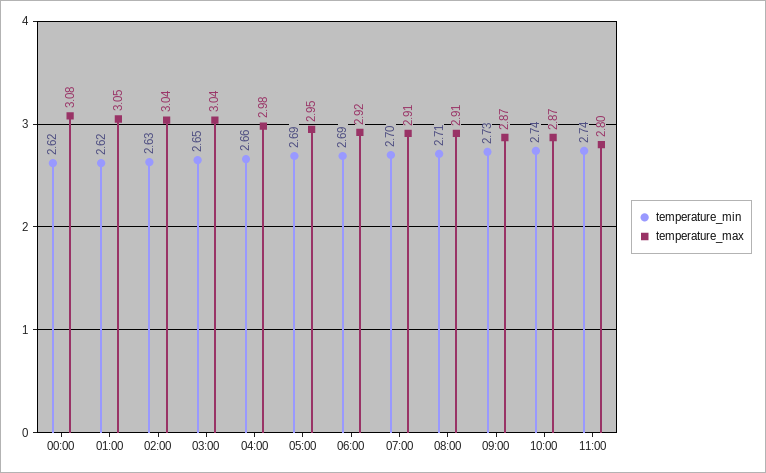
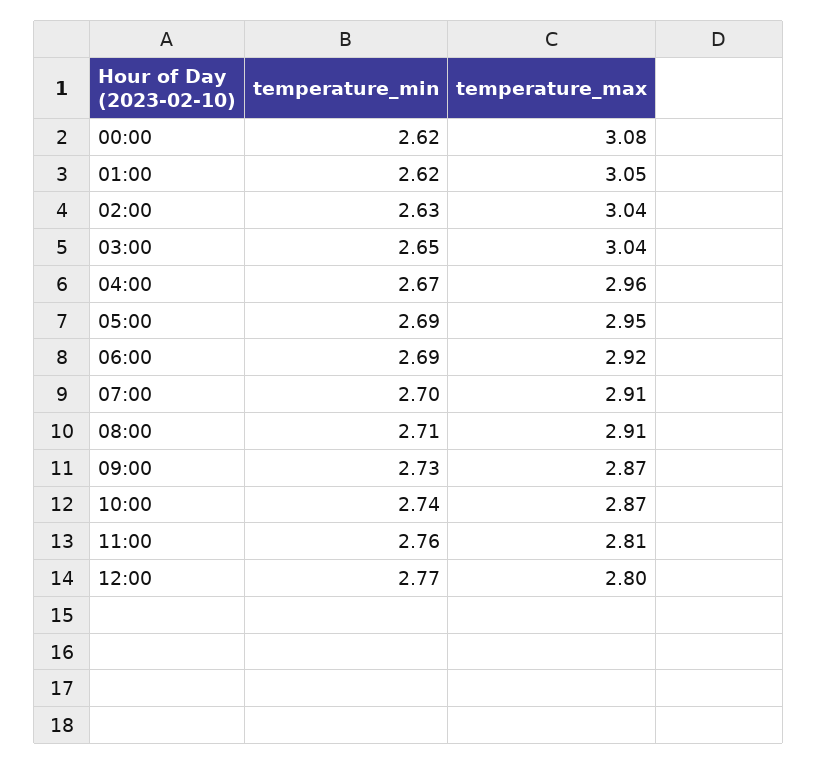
temperature_min, 04:00: 2.66 -> 2.67
temperature_max, 04:00: 2.98 -> 2.96
temperature_min, 11:00: 2.74 -> 2.76
temperature_max, 11:00: 2.8 -> 2.81
temperature_min, 12:00: none -> 2.77
temperature_max, 12:00: none -> 2.8

